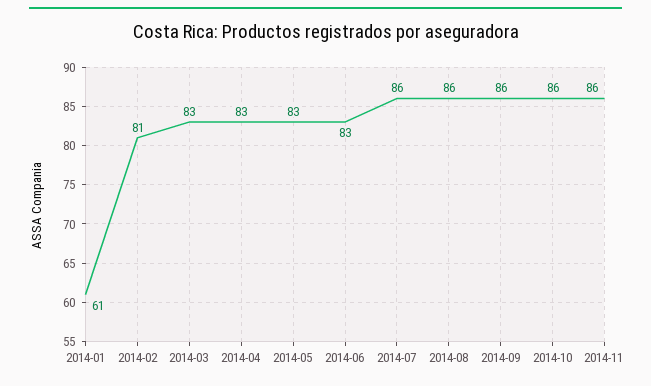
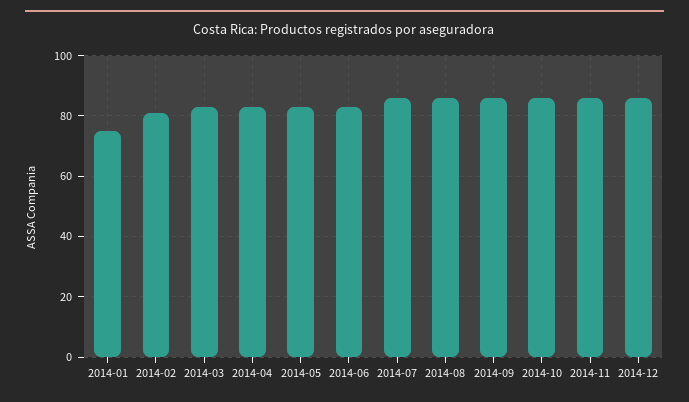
2014-01: 61 -> 75
2014-12: none -> 85

